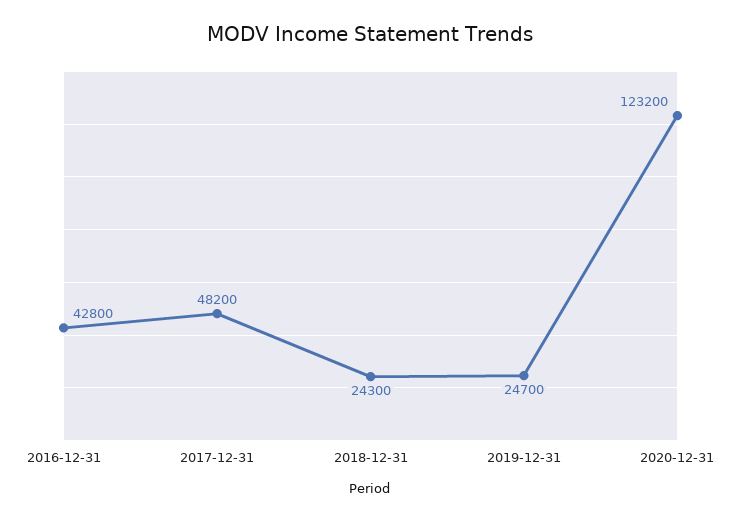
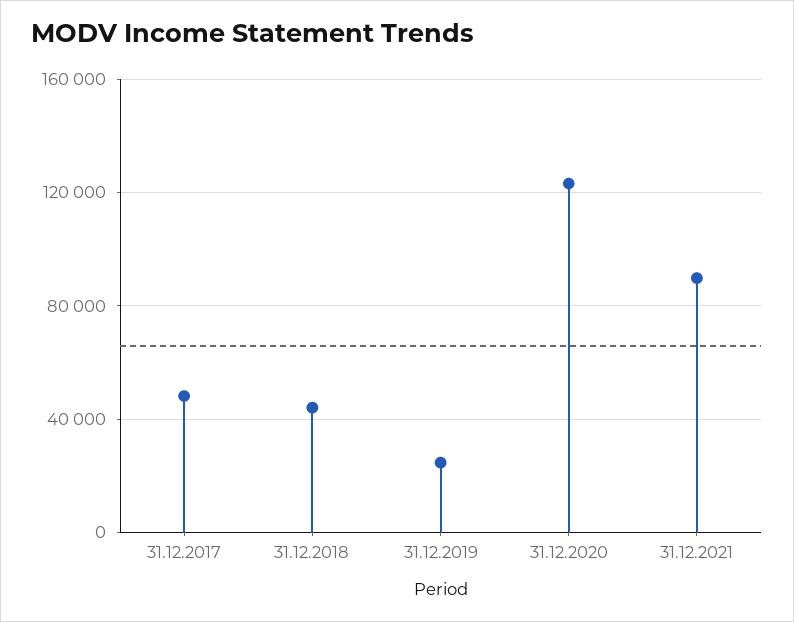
2016-12-31: 42800 -> none
2018-12-31: 24300 -> 45000
31.12.2021: none -> 90000

